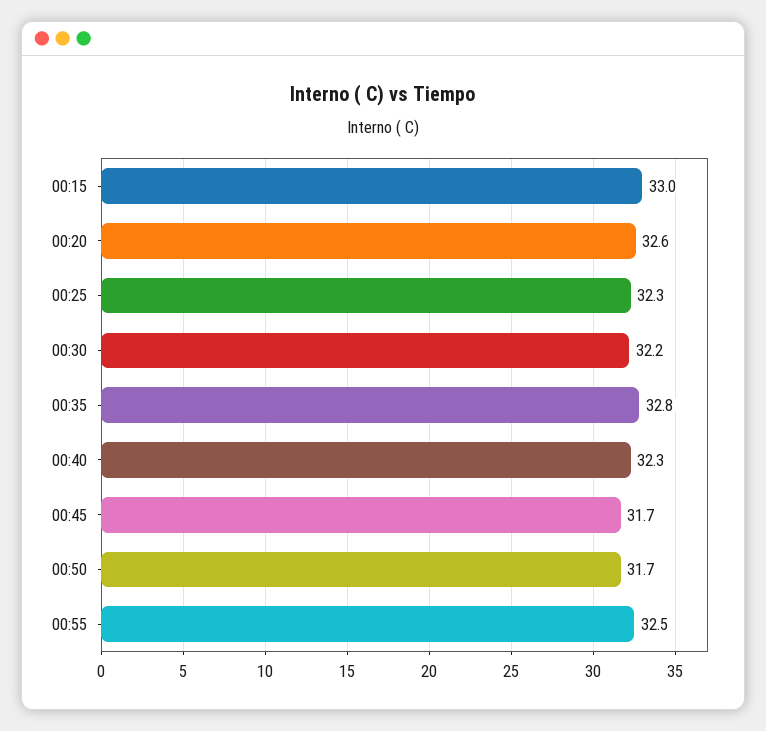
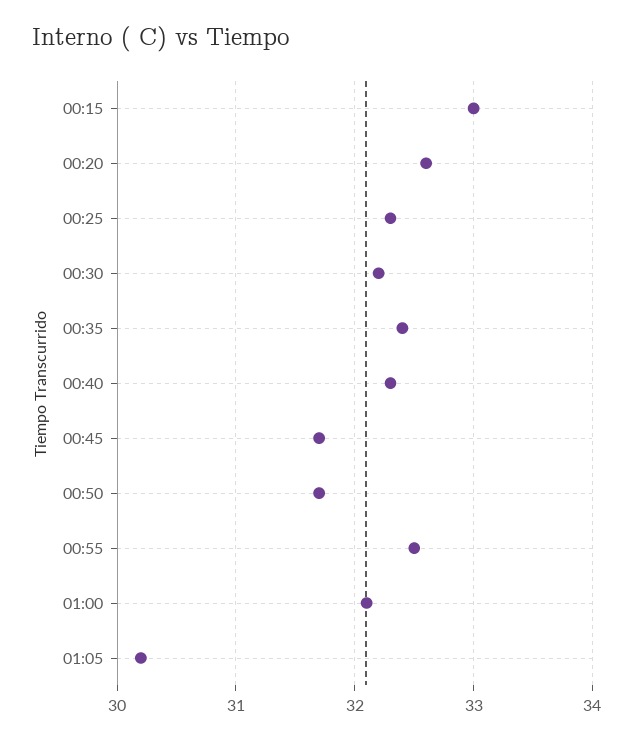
00:35: 32.8 -> 32.4
01:00: none -> 32.1
01:05: none -> 30.2

